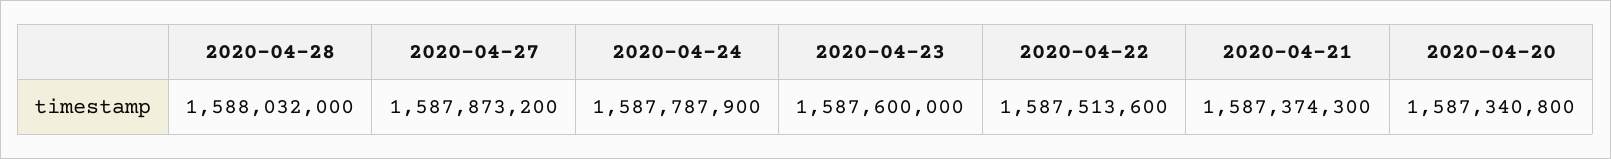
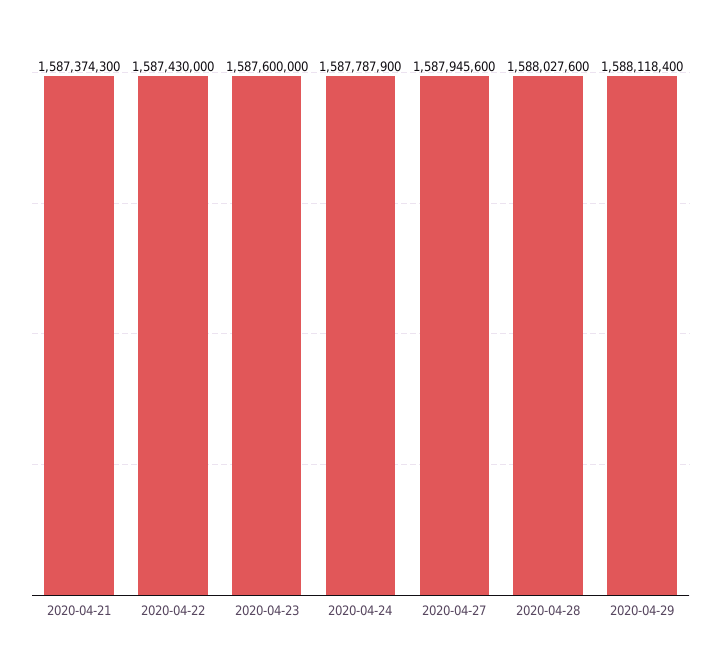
2020-04-28: 1588032000 -> 1588027600
2020-04-27: 1587873200 -> 1587945600
2020-04-22: 1587513600 -> 1587430000
2020-04-20: 1587340800 -> none
2020-04-29: none -> 1588118400

